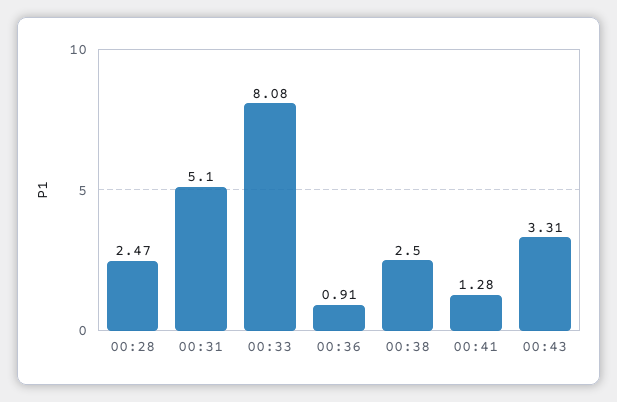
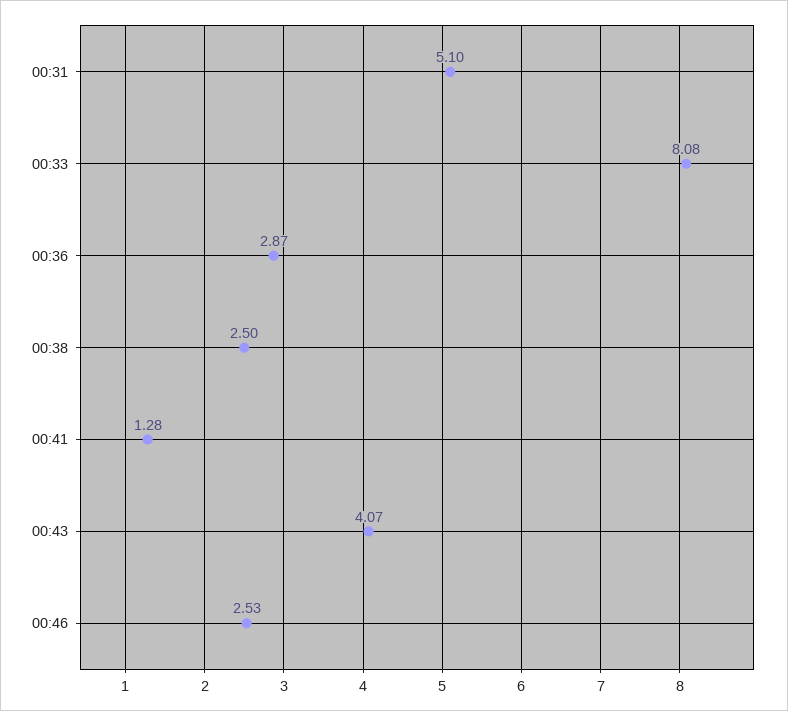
00:28: 2.47 -> none
00:36: 0.91 -> 2.87
00:43: 3.31 -> 4.07
00:46: none -> 2.53

